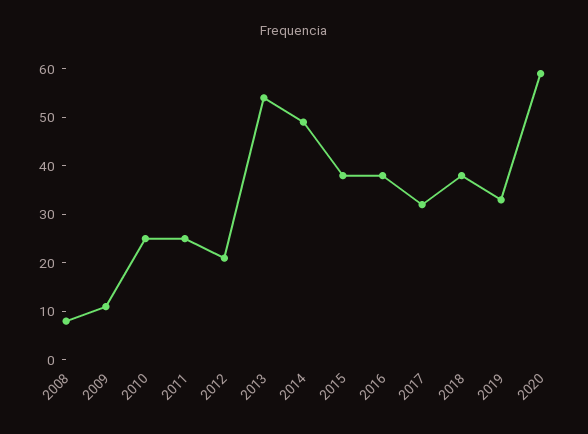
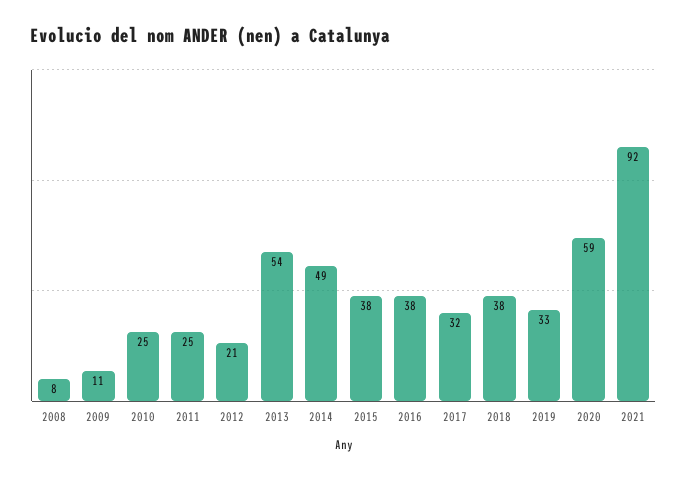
2021: none -> 92

